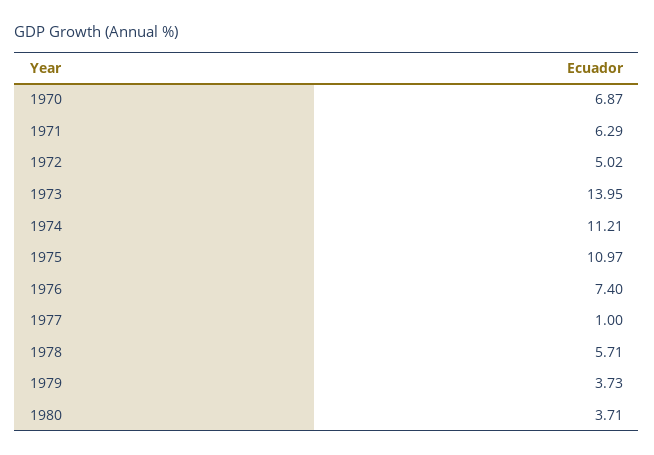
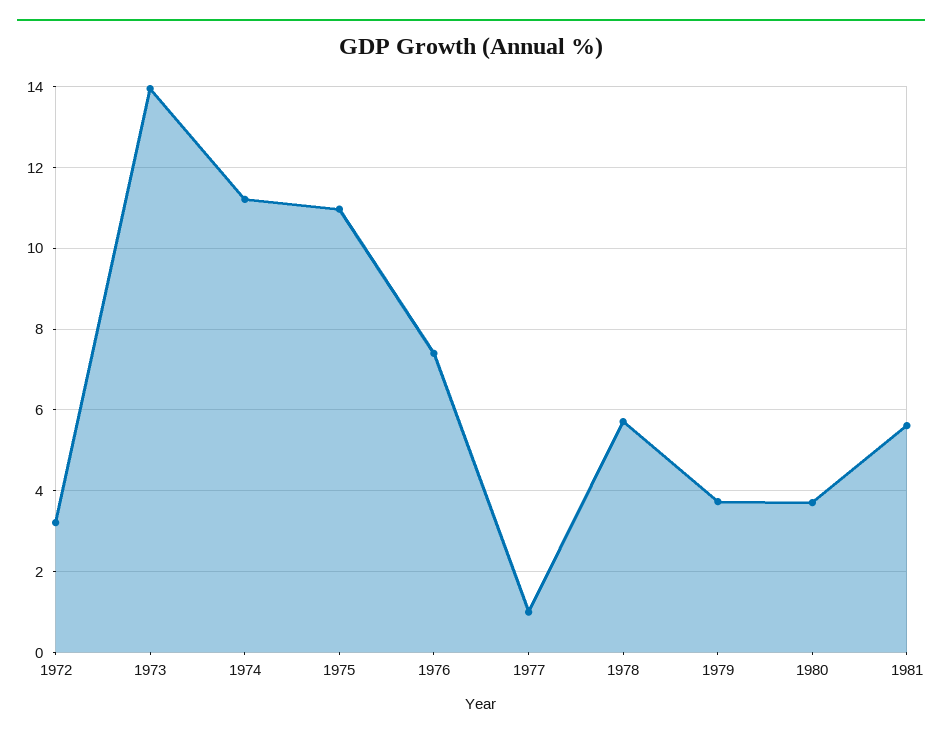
1970: 6.87 -> none
1971: 6.29 -> none
1972: 5.02 -> 3.2
1981: none -> 5.6

